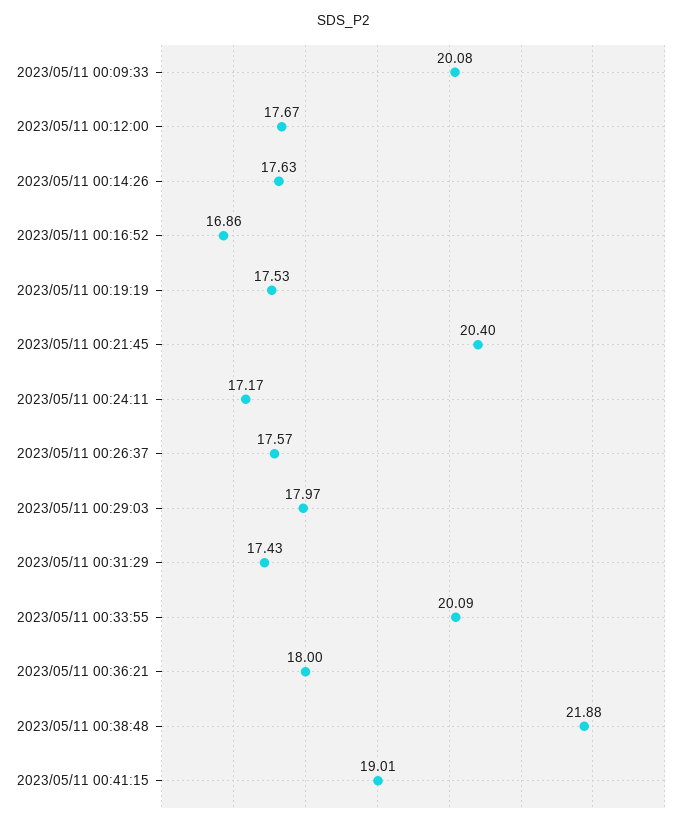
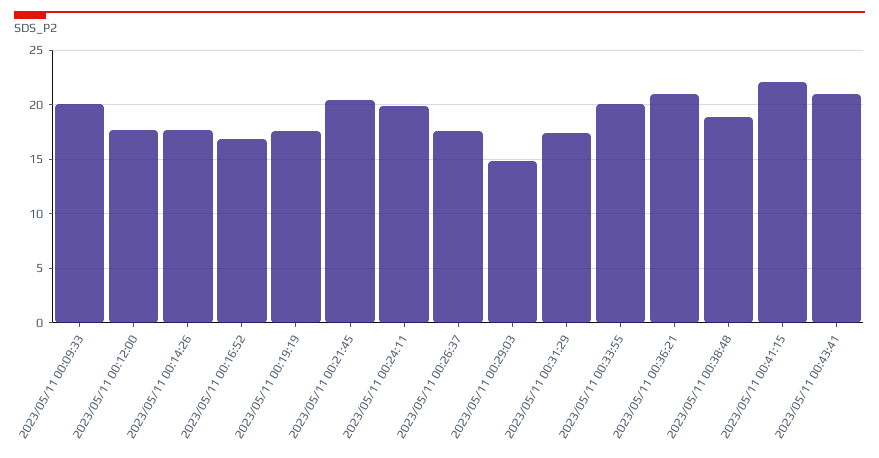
2023/05/11 00:24:11: 17.17 -> 20
2023/05/11 00:29:03: 17.97 -> 15
2023/05/11 00:36:21: 18 -> 21
2023/05/11 00:38:48: 21.88 -> 19
2023/05/11 00:41:15: 19.01 -> 22
2023/05/11 00:43:41: none -> 21

